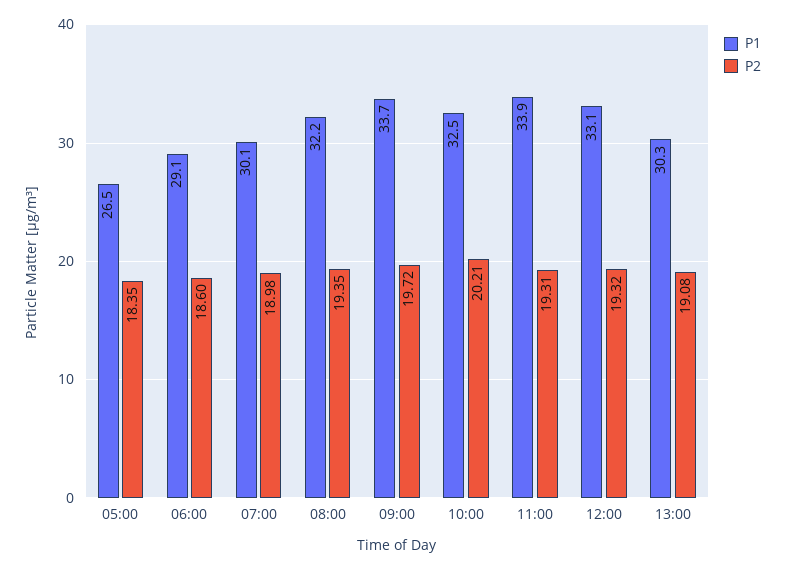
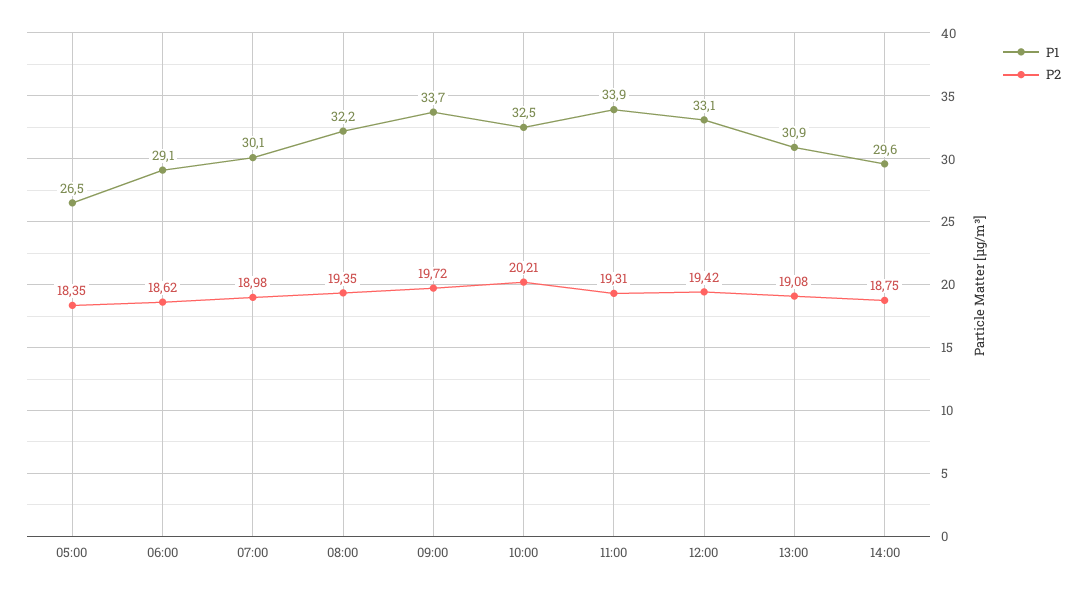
P2, 06:00: 18.6 -> 18.62
P2, 12:00: 19.32 -> 19.42
P1, 13:00: 30.3 -> 30.9
P1, 14:00: none -> 29.6
P2, 14:00: none -> 18.75

